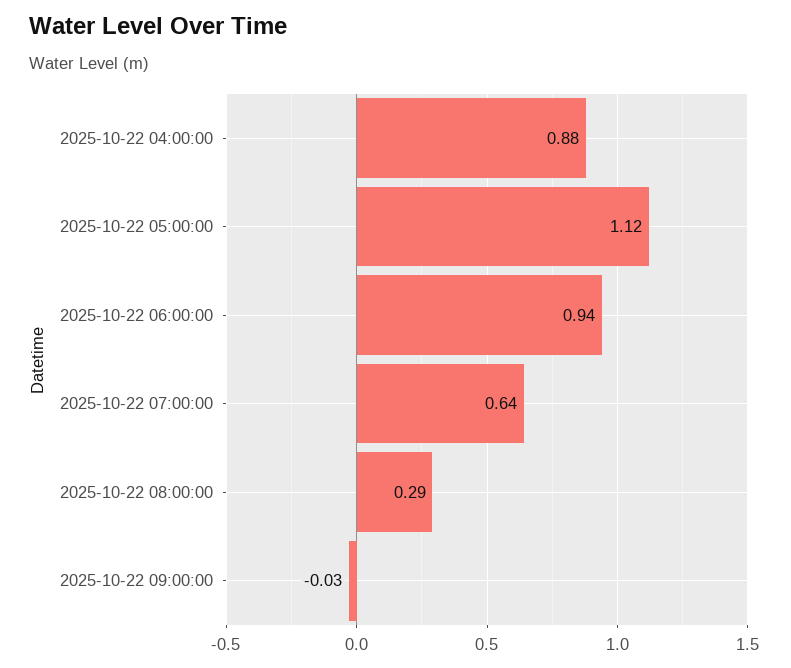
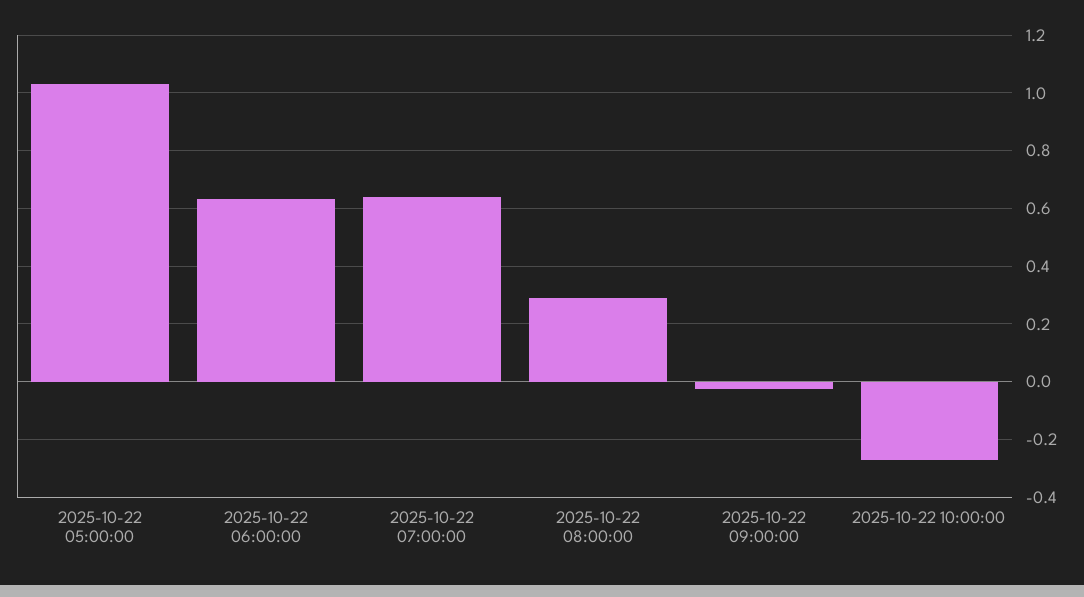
2025-10-22 04:00:00: 0.88 -> none
2025-10-22 05:00:00: 1.12 -> 1.025
2025-10-22 06:00:00: 0.94 -> 0.625
2025-10-22 10:00:00: none -> -0.275

